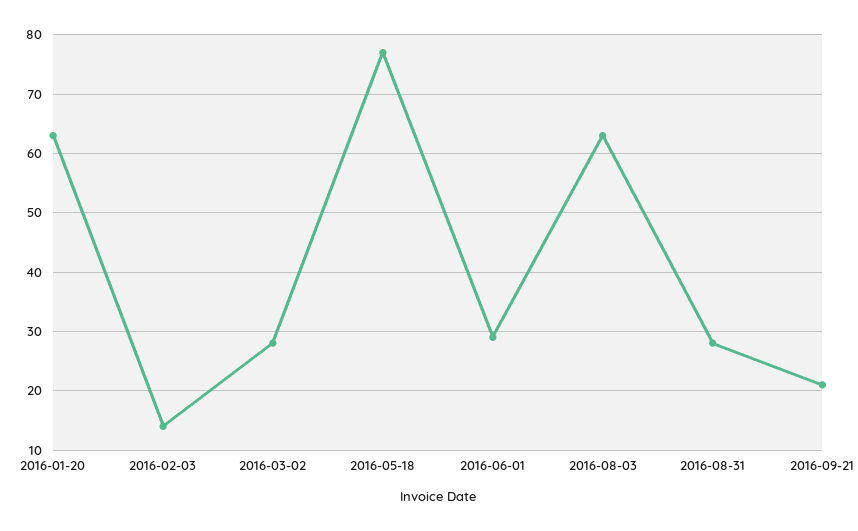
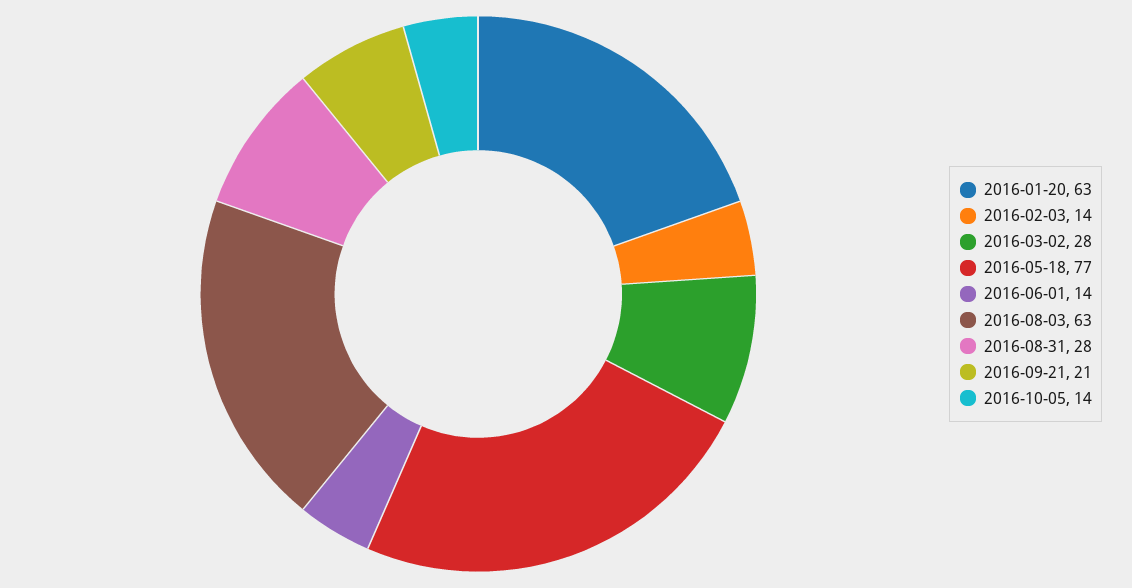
2016-06-01: 30 -> 14
2016-10-05: none -> 14

